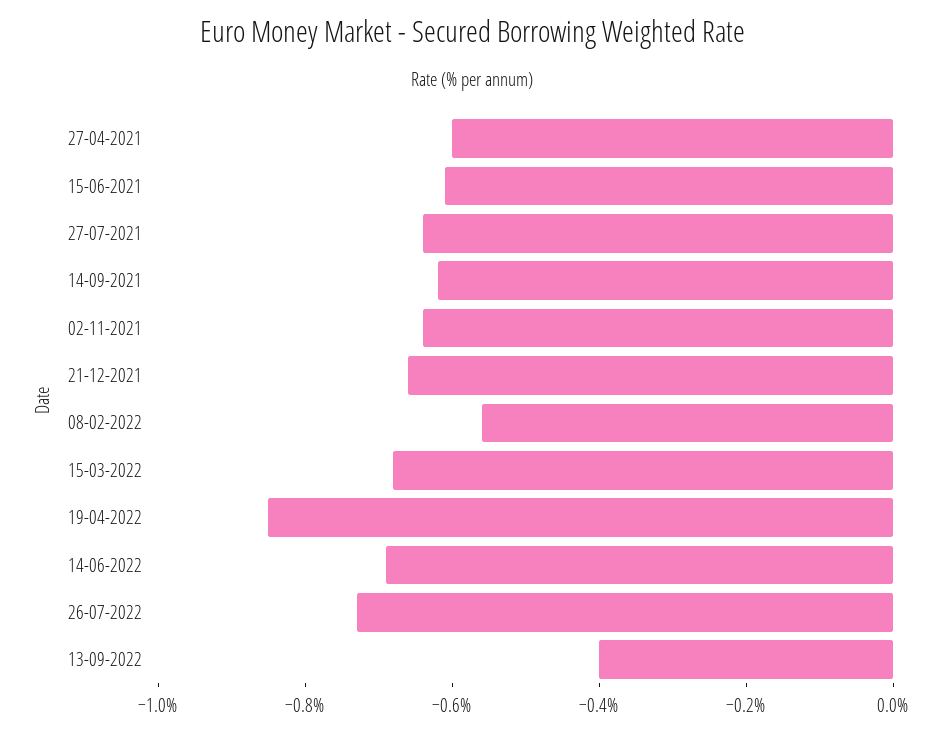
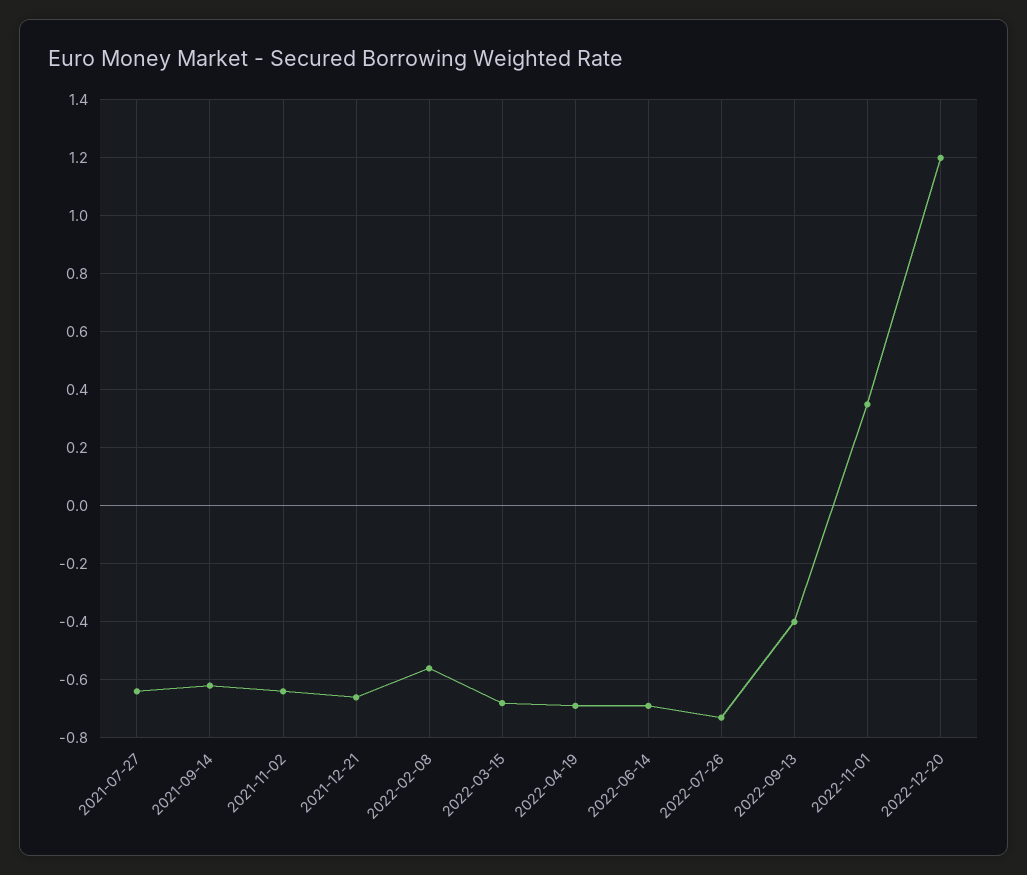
27-04-2021: -0.6 -> none
15-06-2021: -0.6 -> none
19-04-2022: -0.85 -> -0.7
2022-11-01: none -> 0.35
2022-12-20: none -> 1.2

